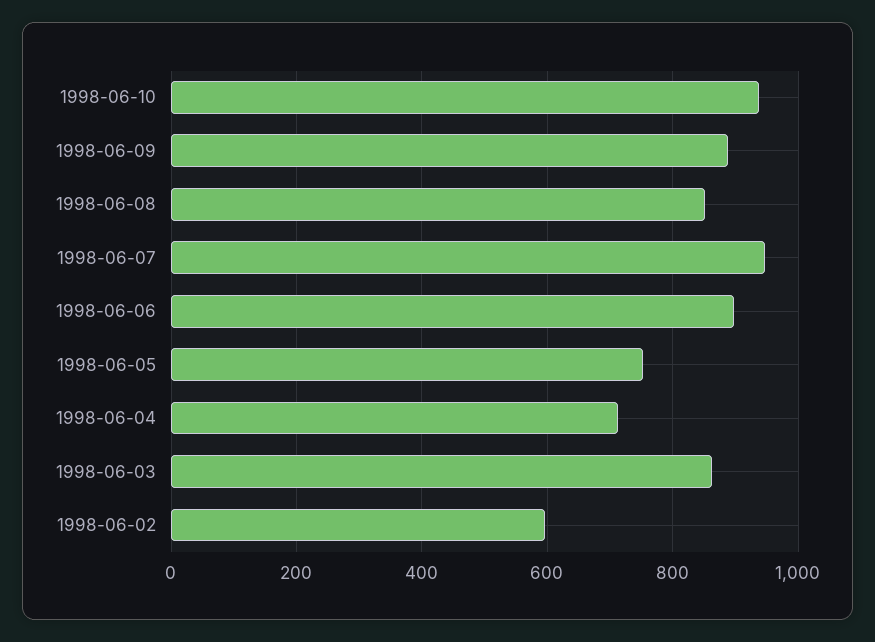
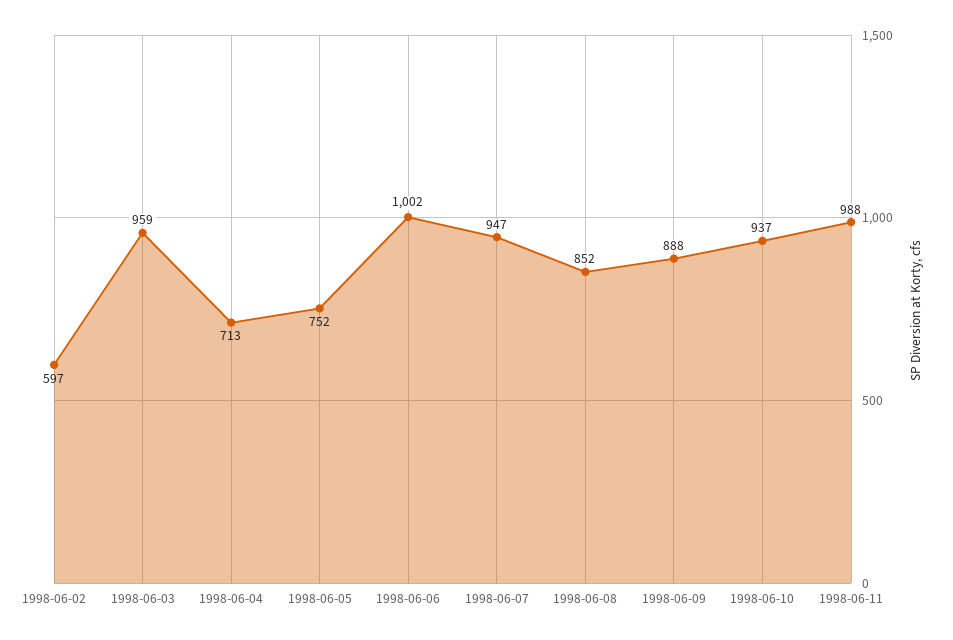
1998-06-06: 900 -> 1002
1998-06-03: 860 -> 959
1998-06-11: none -> 988

